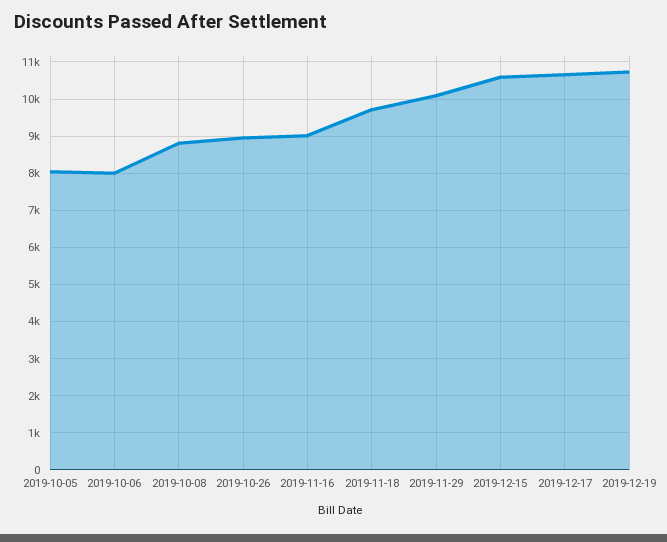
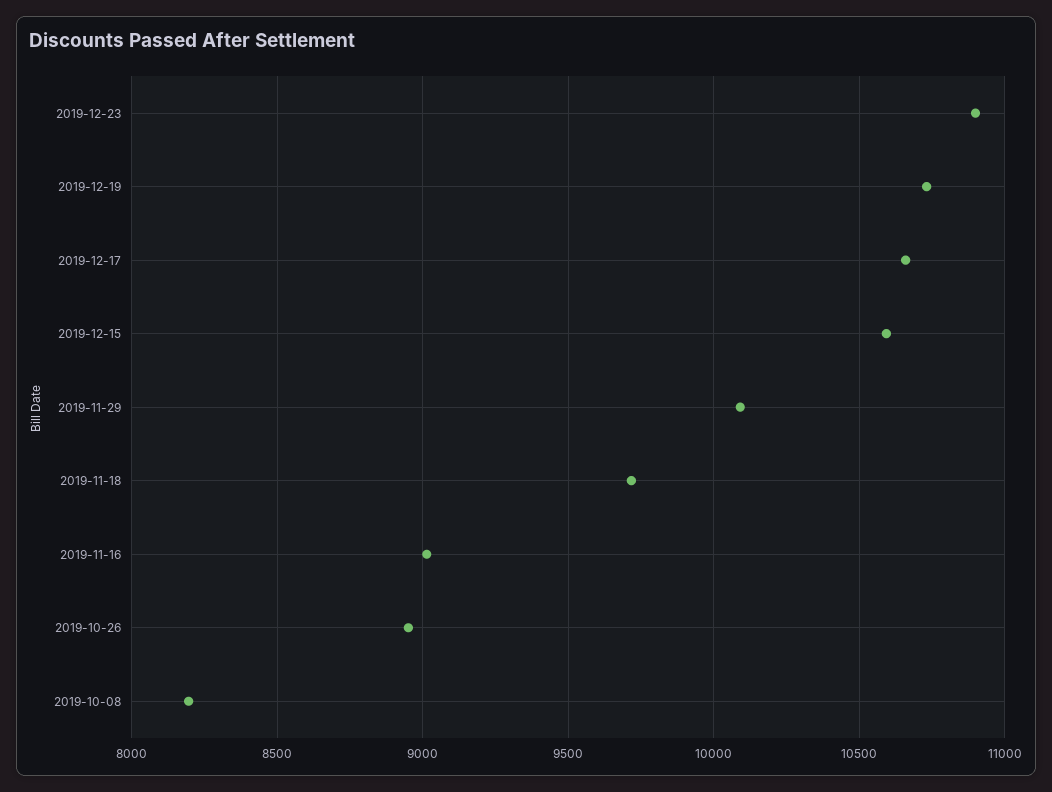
2019-10-05: 8000 -> none
2019-10-06: 8000 -> none
2019-10-08: 8800 -> 8200
2019-12-23: none -> 10900

